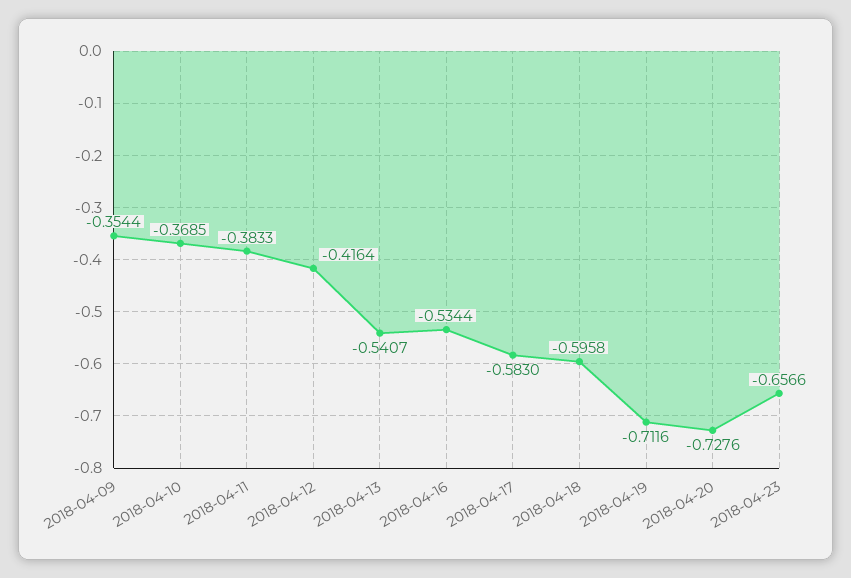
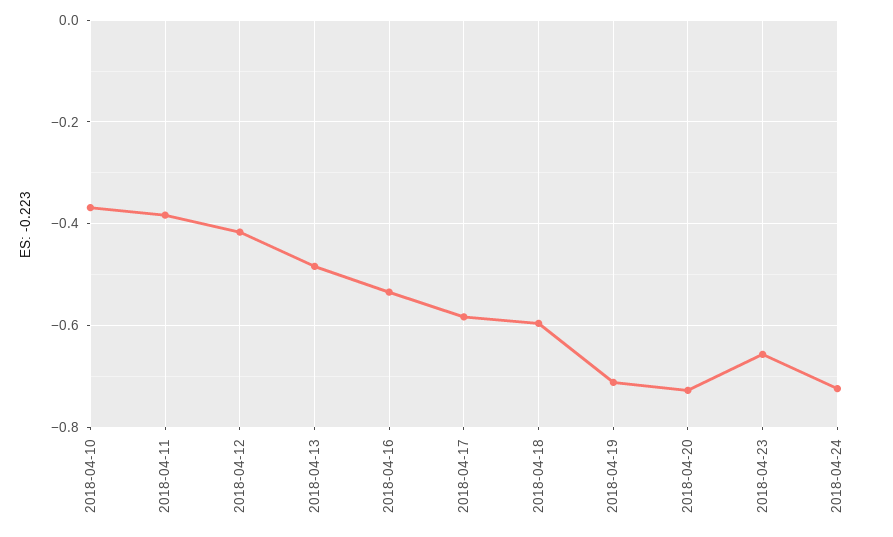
2018-04-09: -0.3544 -> none
2018-04-13: -0.5407 -> -0.48
2018-04-24: none -> -0.72

